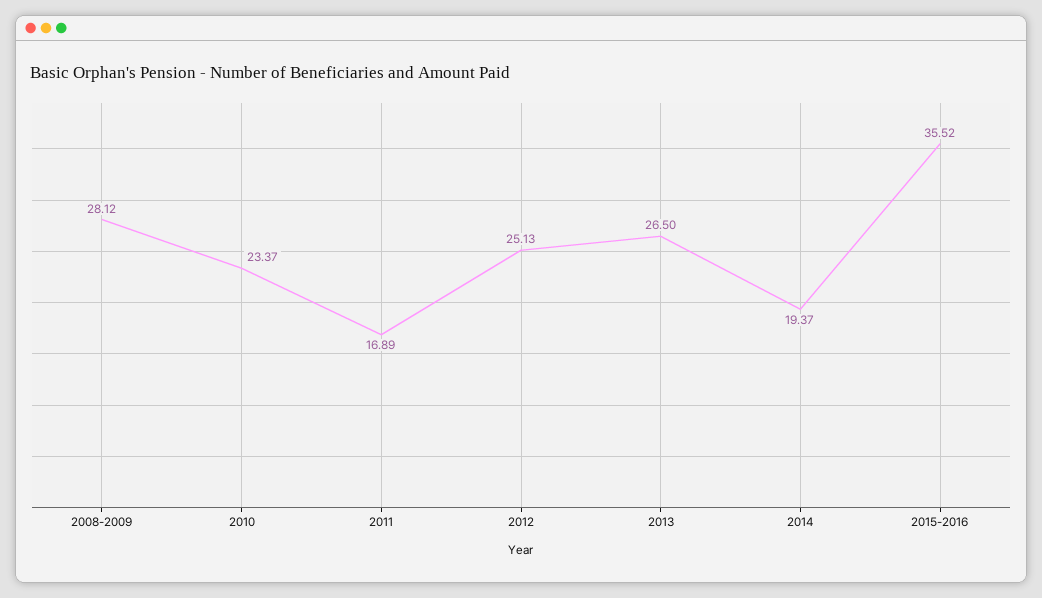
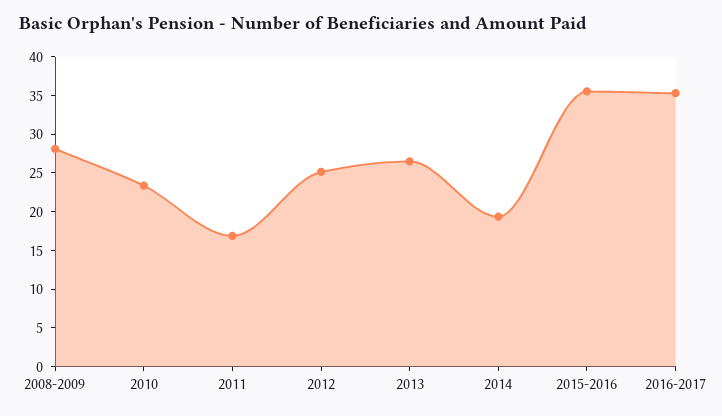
2016-2017: none -> 35

